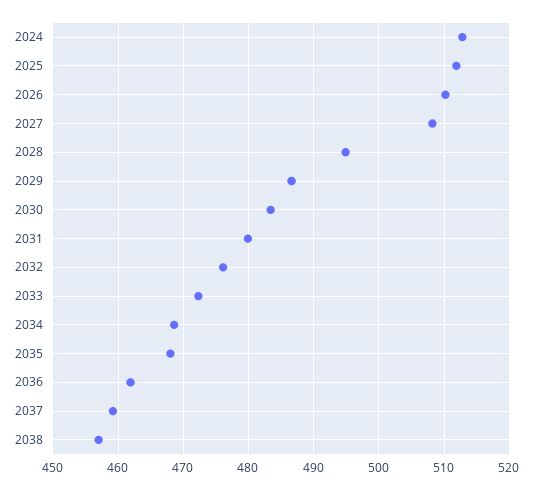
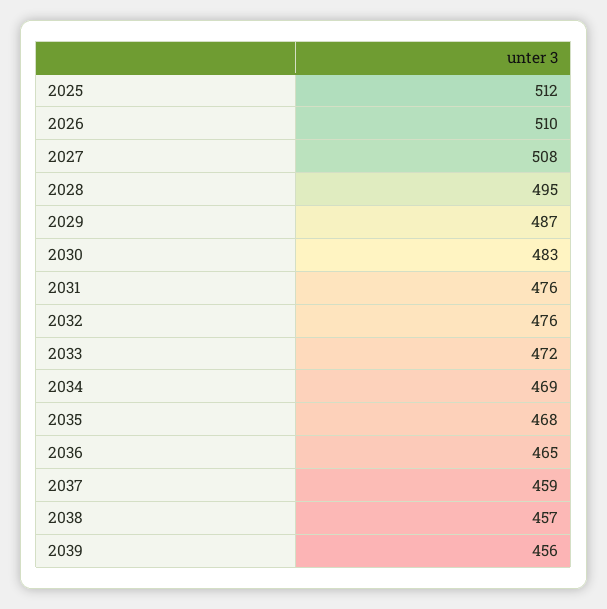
2024: 513 -> none
2031: 480 -> 476
2036: 462 -> 465
2039: none -> 456

